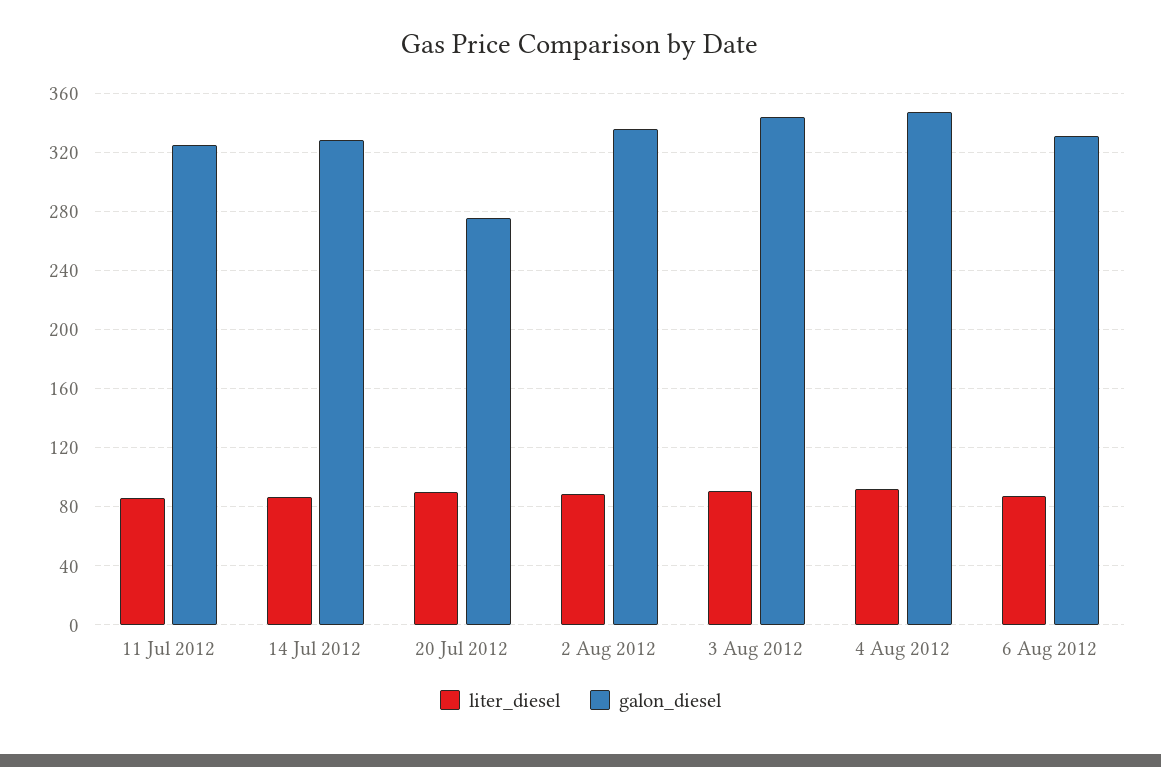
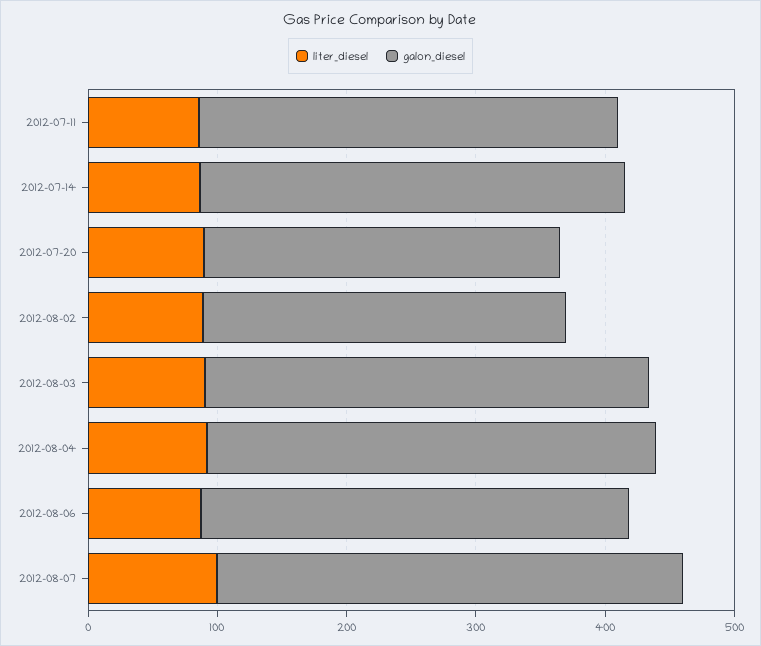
galon_diesel, 2 Aug 2012: 335 -> 280
liter_diesel, 2012-08-07: none -> 100
galon_diesel, 2012-08-07: none -> 360

